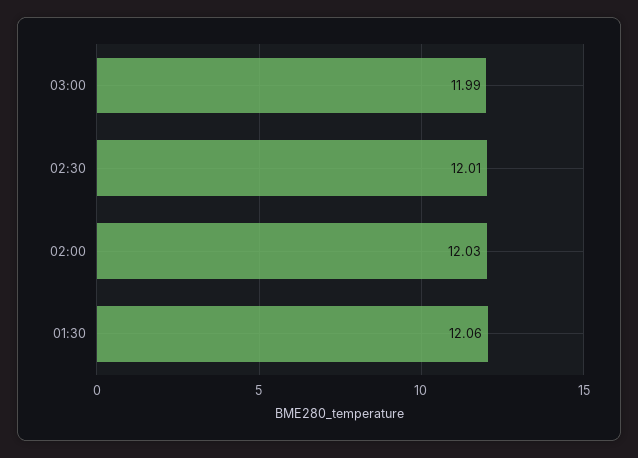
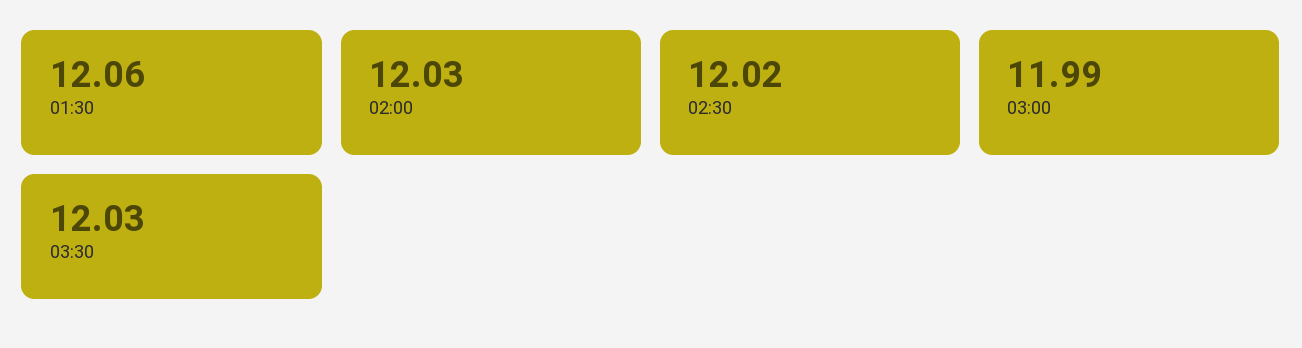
02:30: 12.01 -> 12.02
03:30: none -> 12.03

